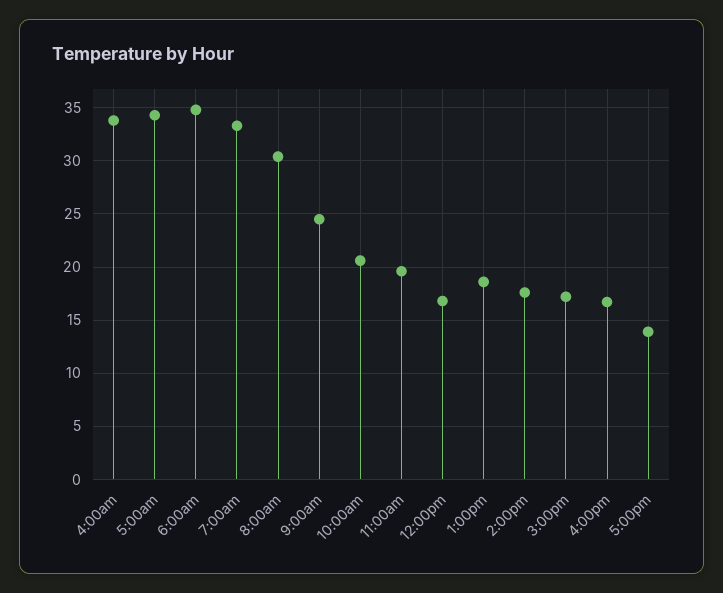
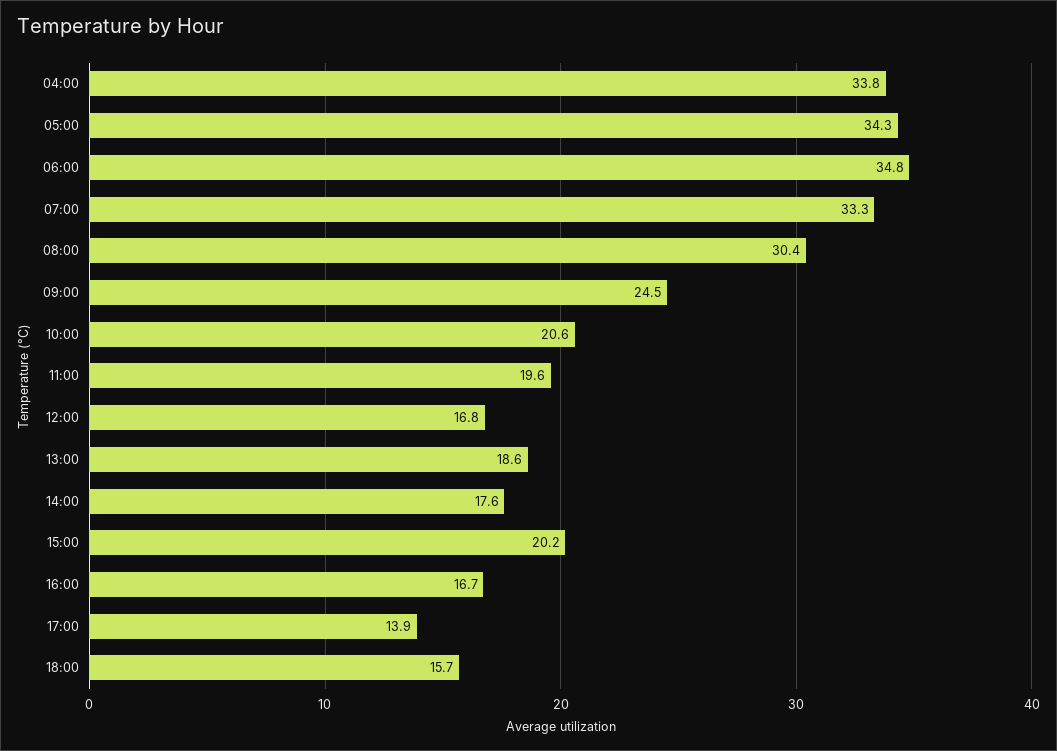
3:00pm: 17 -> 20.2
18:00: none -> 15.7

